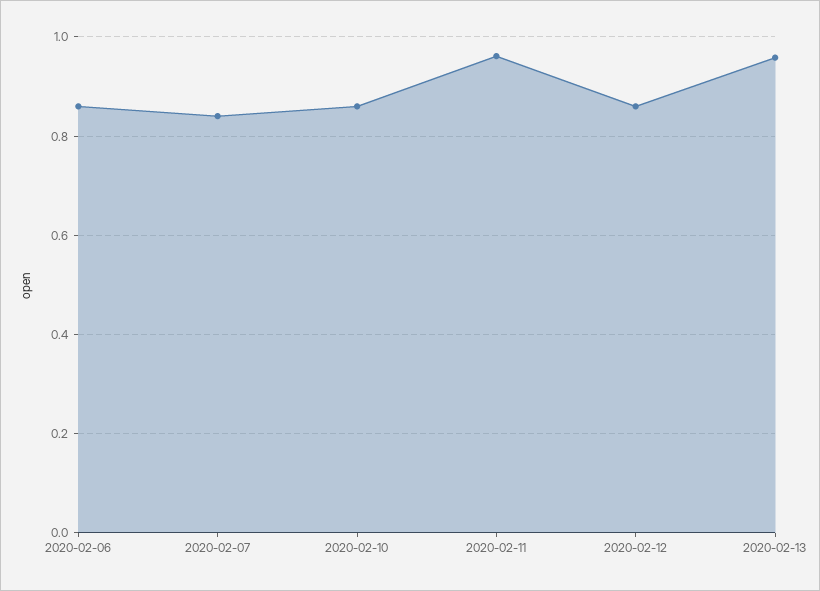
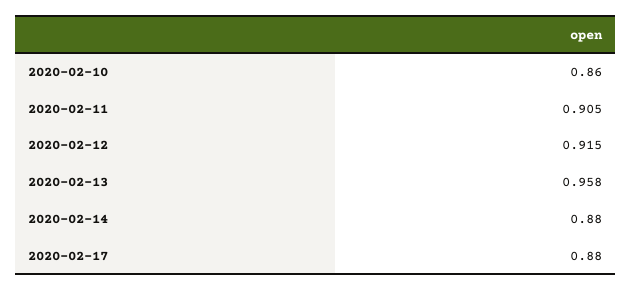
2020-02-06: 0.86 -> none
2020-02-07: 0.84 -> none
2020-02-11: 0.96 -> 0.905
2020-02-12: 0.86 -> 0.915
2020-02-14: none -> 0.88
2020-02-17: none -> 0.88

